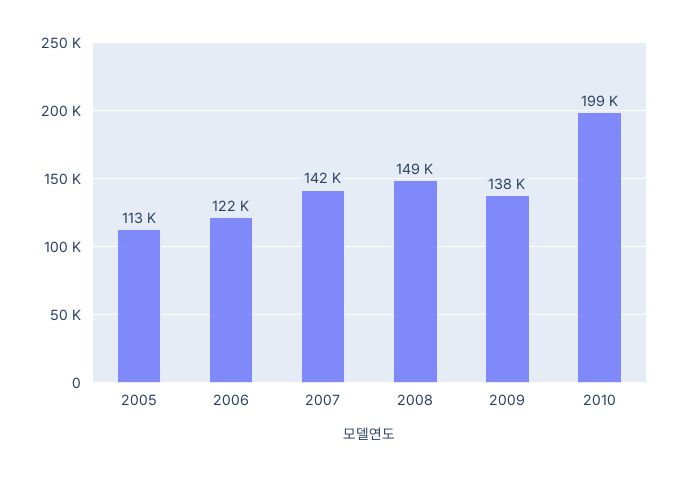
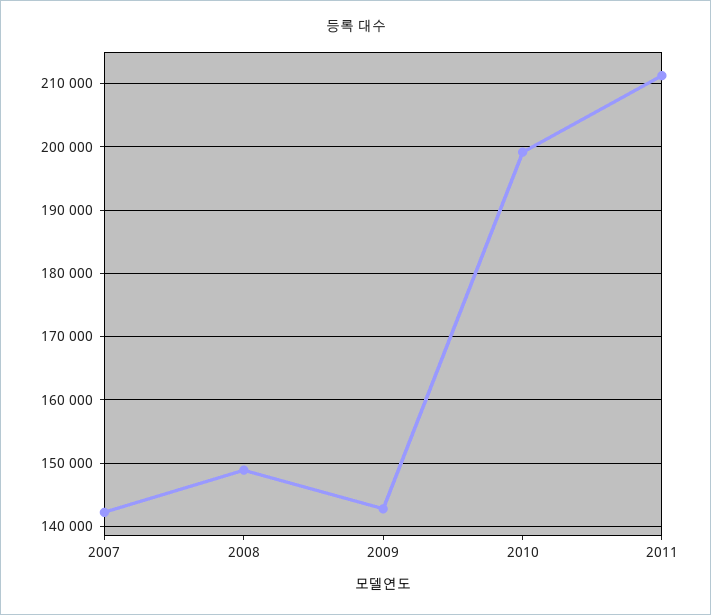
2005: 113000 -> none
2006: 122000 -> none
2009: 138000 -> 143000
2011: none -> 211000

